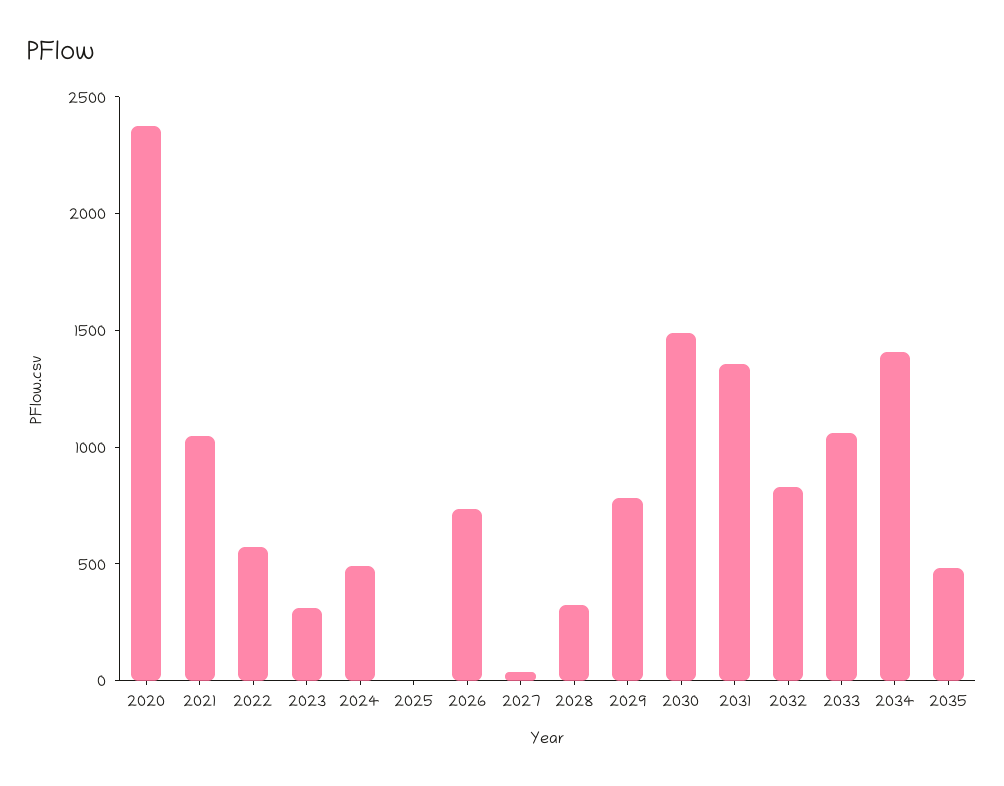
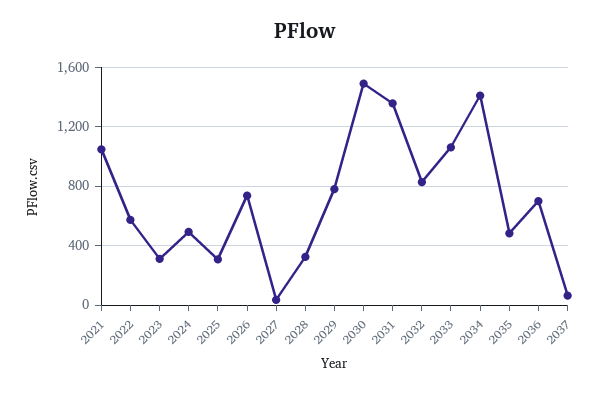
2020: 2400 -> none
2025: 0 -> 300
2036: none -> 700
2037: none -> 50

